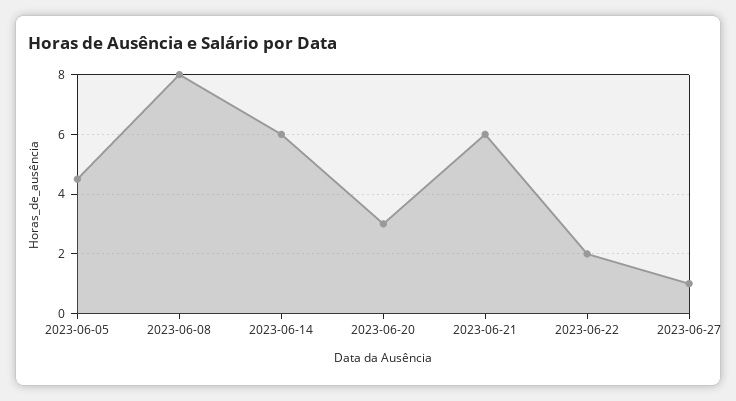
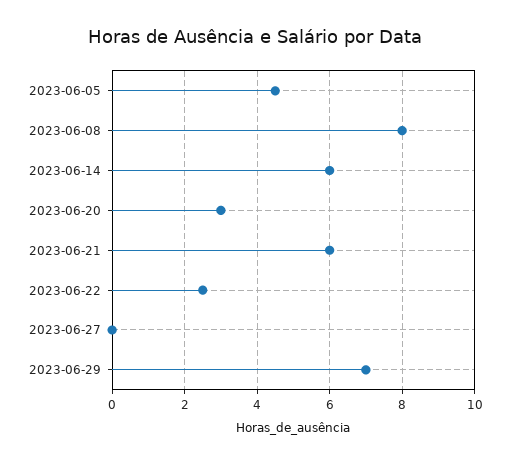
2023-06-22: 2 -> 2.5
2023-06-27: 1 -> 0
2023-06-29: none -> 7

